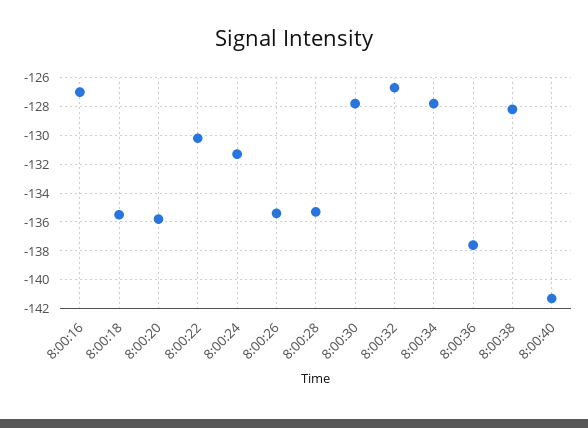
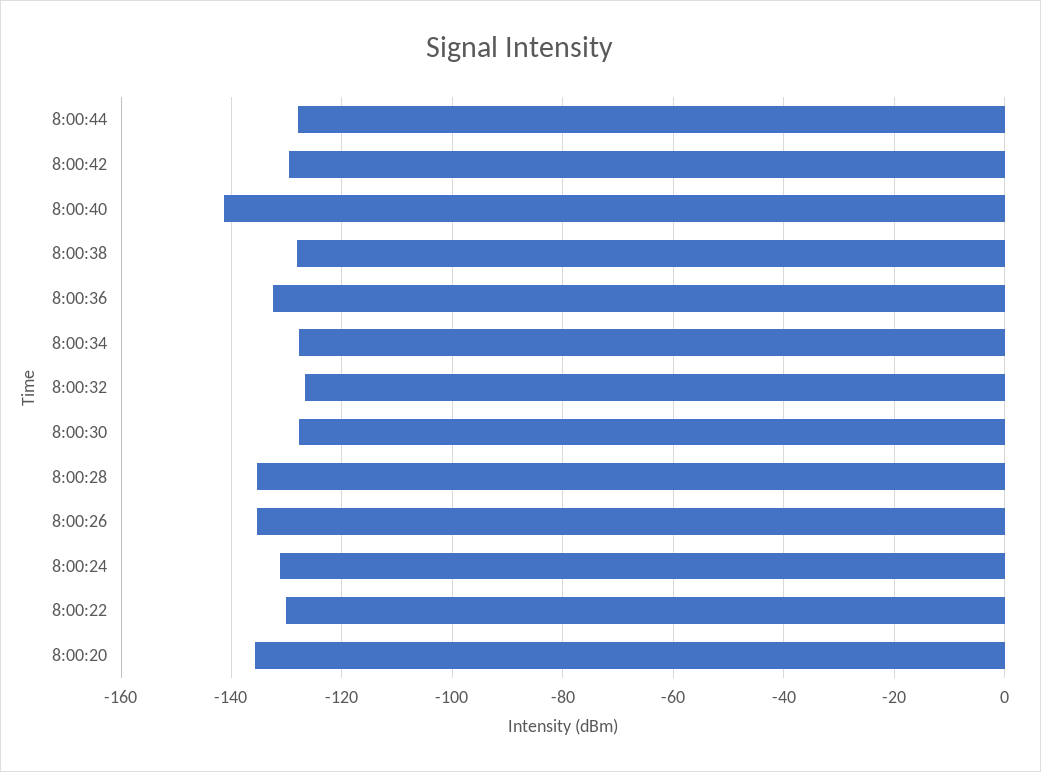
8:00:16: -127 -> none
8:00:18: -135.5 -> none
8:00:36: -137.5 -> -132
8:00:44: none -> -128
8:00:42: none -> -130

